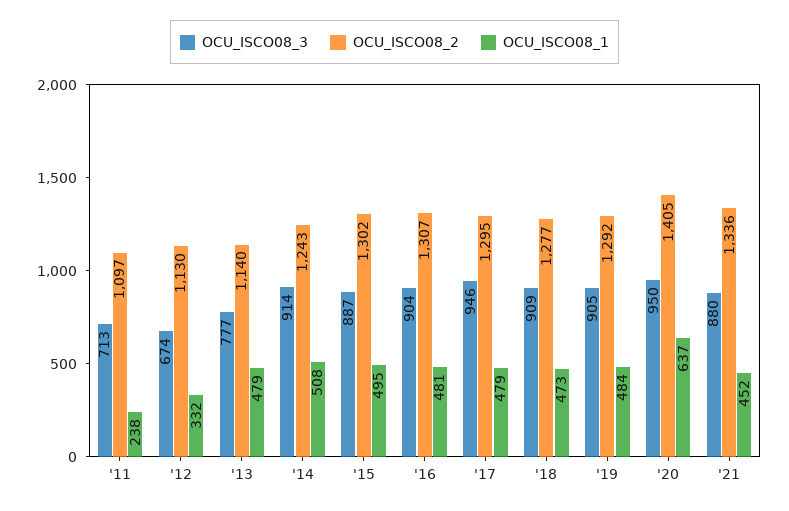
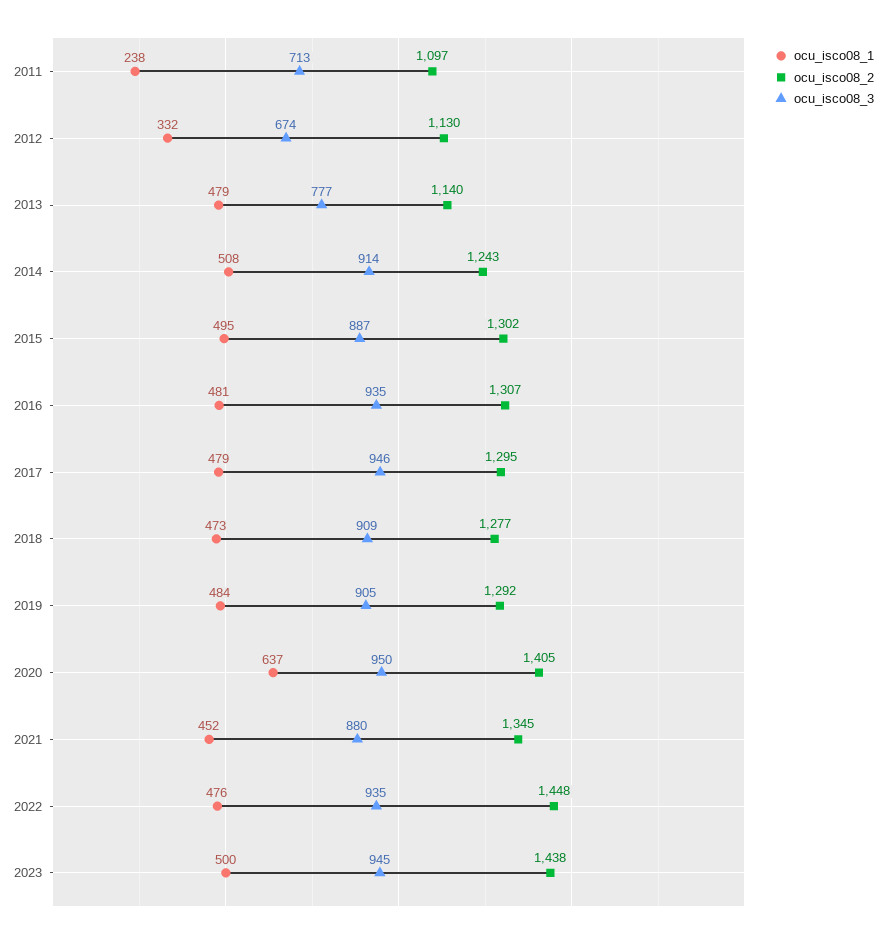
OCU_ISCO08_3, '16: 904 -> 935
OCU_ISCO08_2, '21: 1336 -> 1345
OCU_ISCO08_1, 2022: none -> 476
OCU_ISCO08_2, 2022: none -> 1448
OCU_ISCO08_3, 2022: none -> 935
OCU_ISCO08_1, 2023: none -> 500
OCU_ISCO08_2, 2023: none -> 1438
OCU_ISCO08_3, 2023: none -> 945

